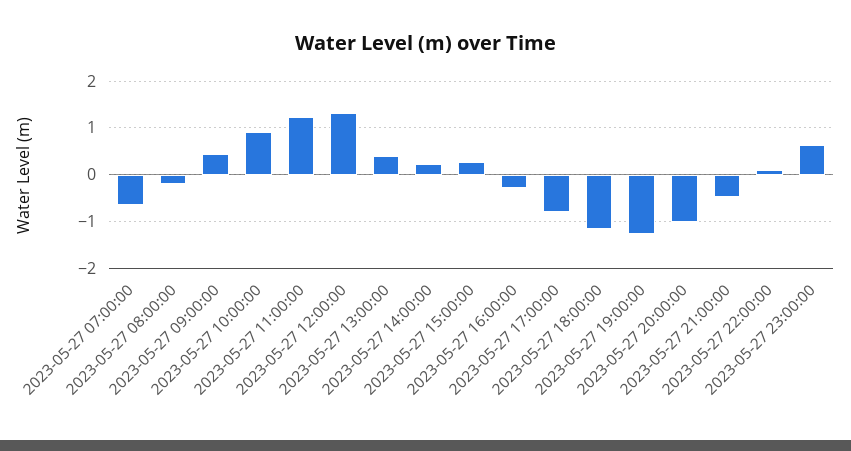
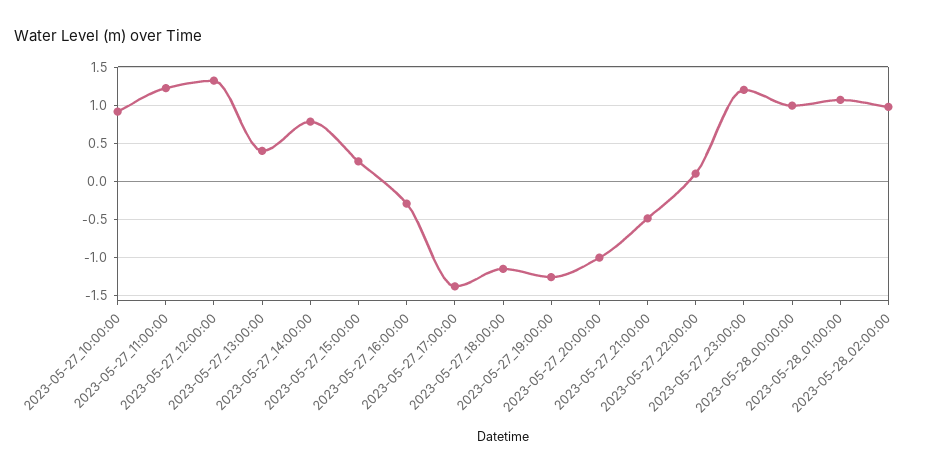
2023-05-27 07:00:00: -0.6 -> none
2023-05-27 08:00:00: -0.2 -> none
2023-05-27 09:00:00: 0.4 -> none
2023-05-27 14:00:00: 0.2 -> 0.8
2023-05-27 17:00:00: -0.8 -> -1.4
2023-05-27 23:00:00: 0.6 -> 1.2
2023-05-28_00:00:00: none -> 1
2023-05-28_01:00:00: none -> 1.1
2023-05-28_02:00:00: none -> 1

